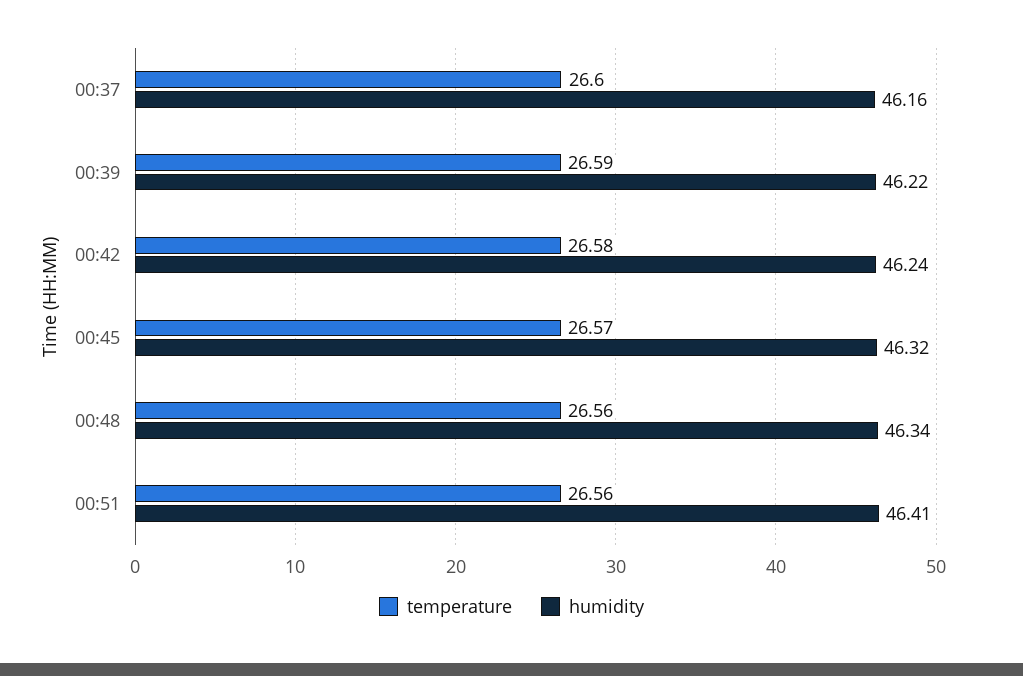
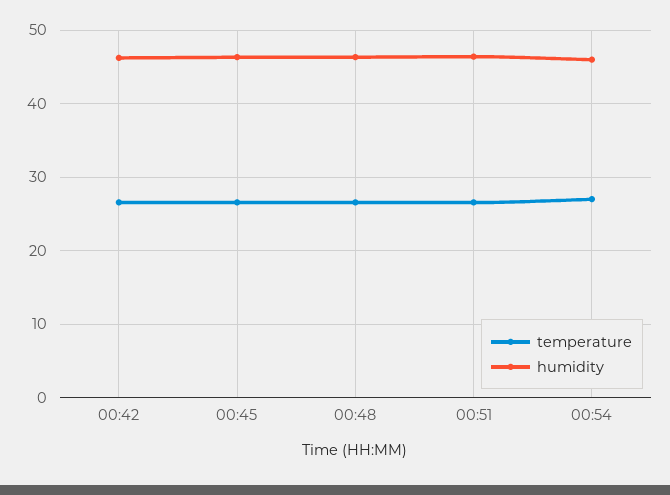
temperature, 00:37: 26.6 -> none
humidity, 00:37: 46.16 -> none
temperature, 00:39: 26.59 -> none
humidity, 00:39: 46.22 -> none
temperature, 00:54: none -> 27
humidity, 00:54: none -> 46

